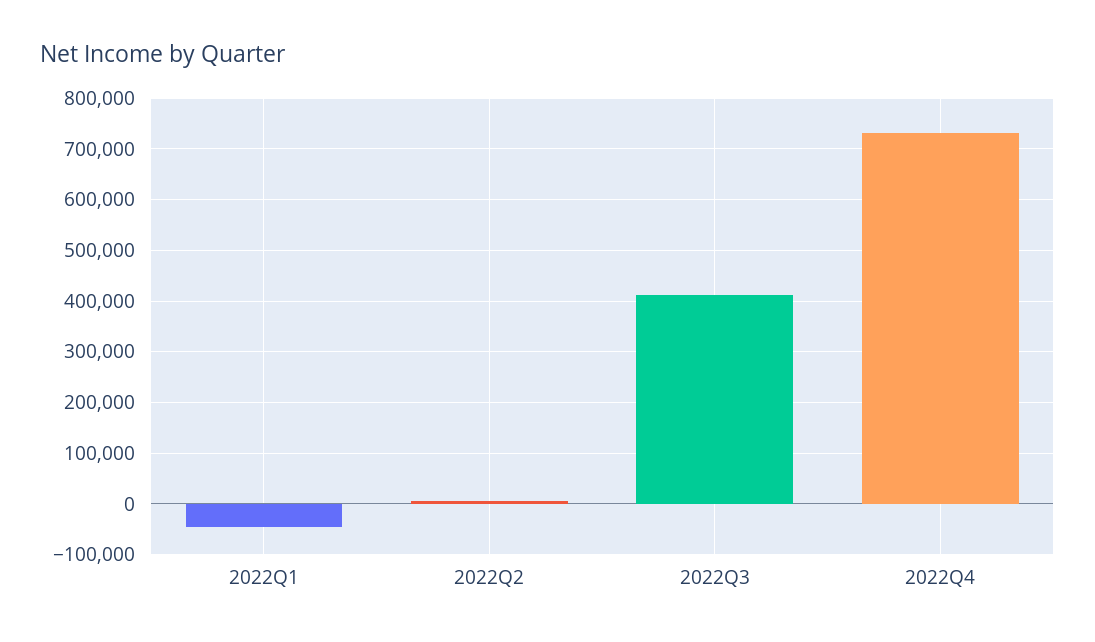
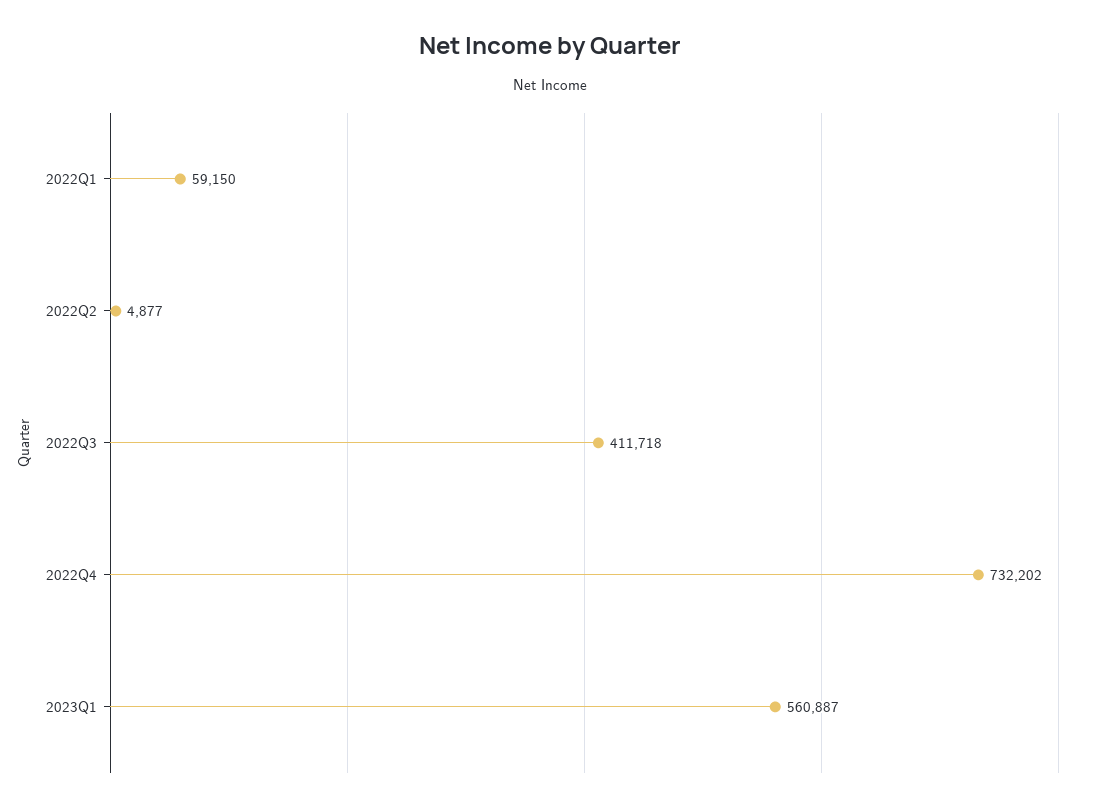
2022Q1: -40000 -> 59150
2023Q1: none -> 560887

